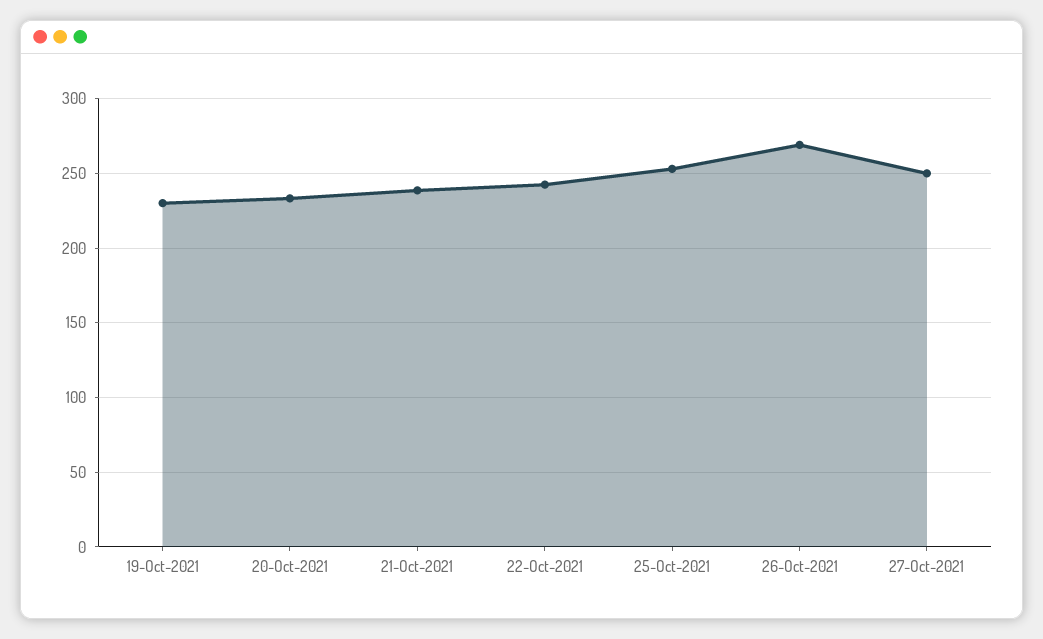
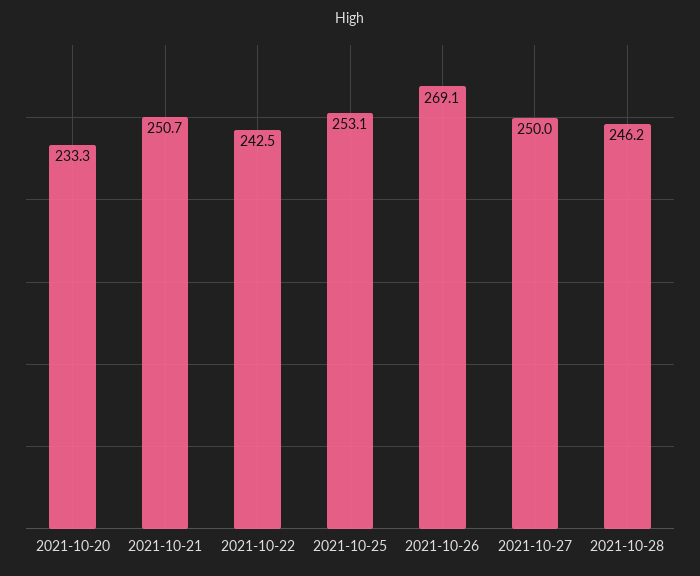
19-Oct-2021: 230 -> none
21-Oct-2021: 240 -> 250.7
2021-10-28: none -> 246.2

